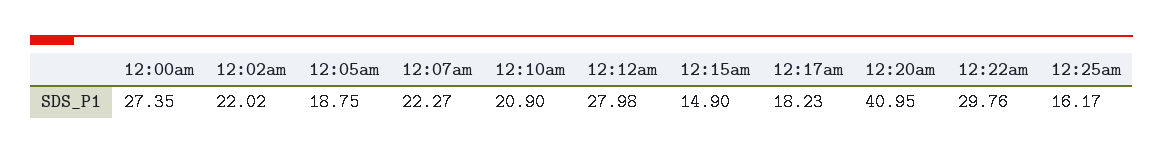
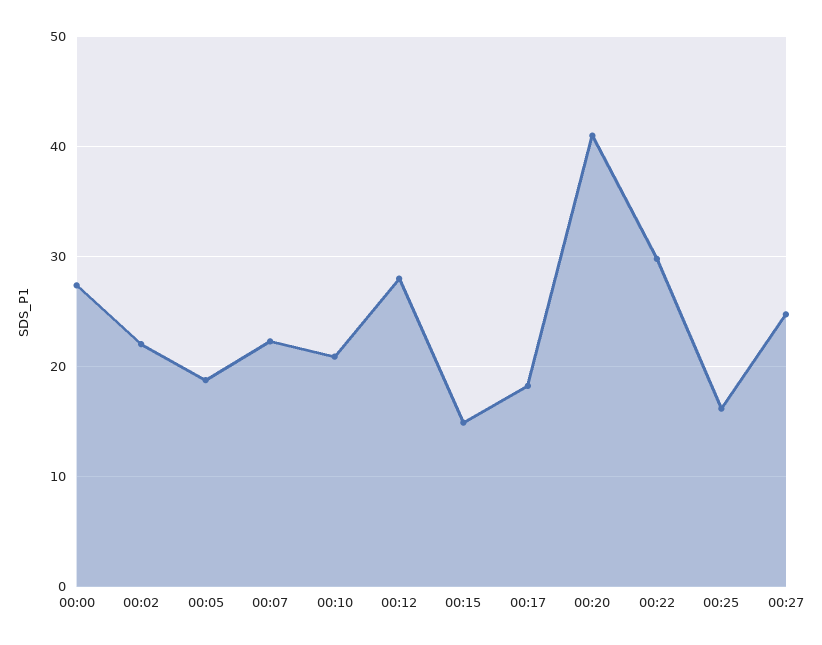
00:27: none -> 25

